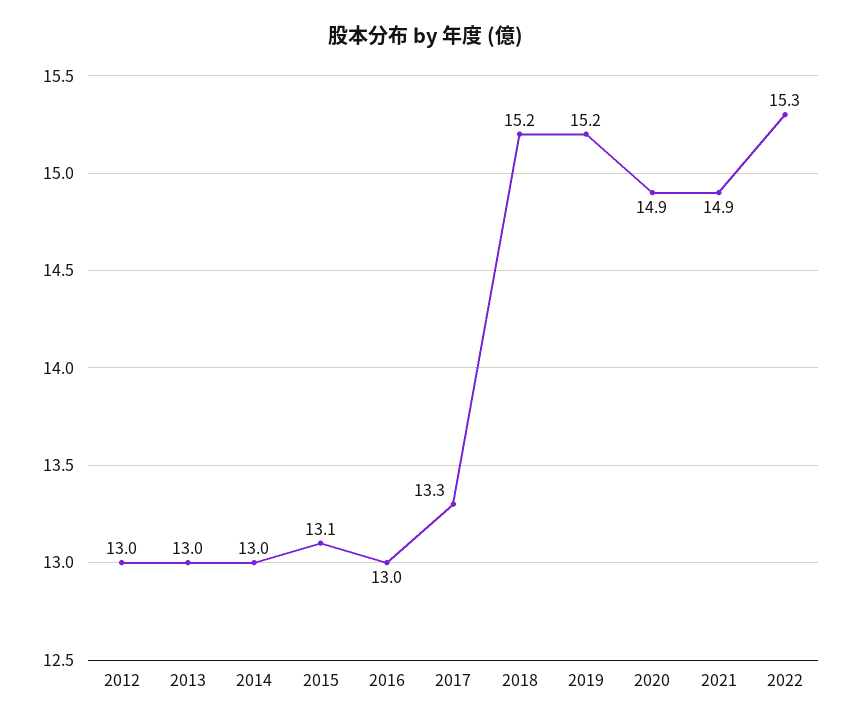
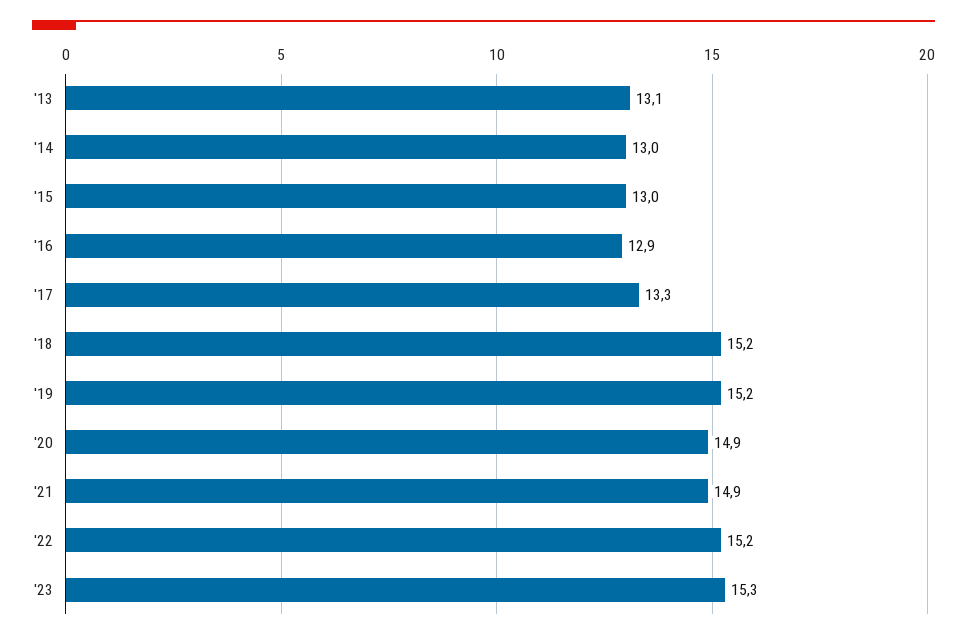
2012: 13 -> none
2013: 13 -> 13.1
2015: 13.1 -> 13
2016: 13 -> 12.9
2022: 15.3 -> 15.2
'23: none -> 15.3

